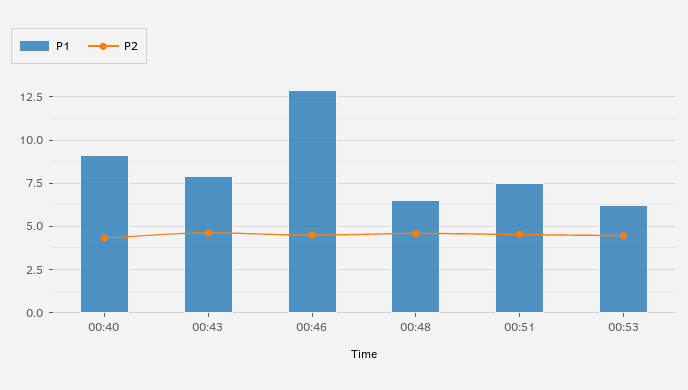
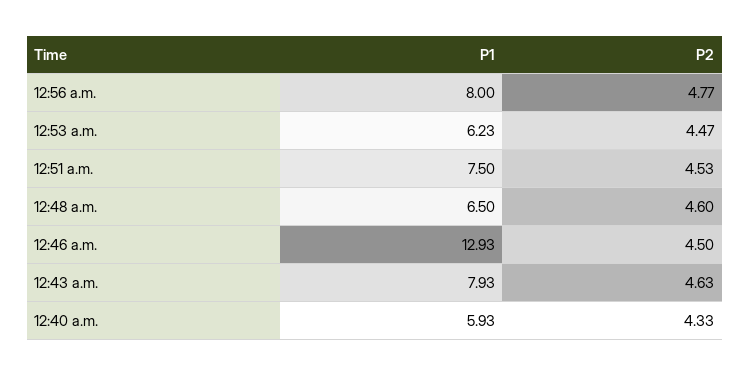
P1, 00:40: 9 -> 5.93
P1, 12:56 a.m.: none -> 8
P2, 12:56 a.m.: none -> 4.77

